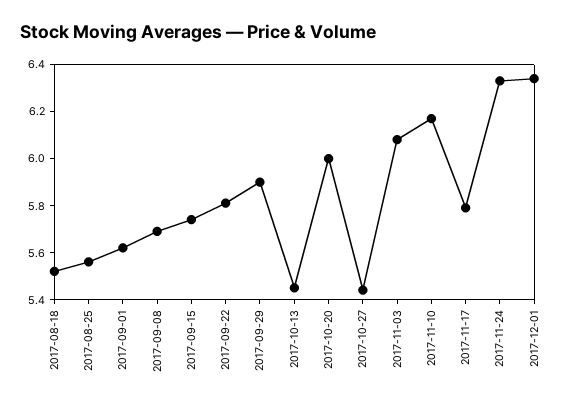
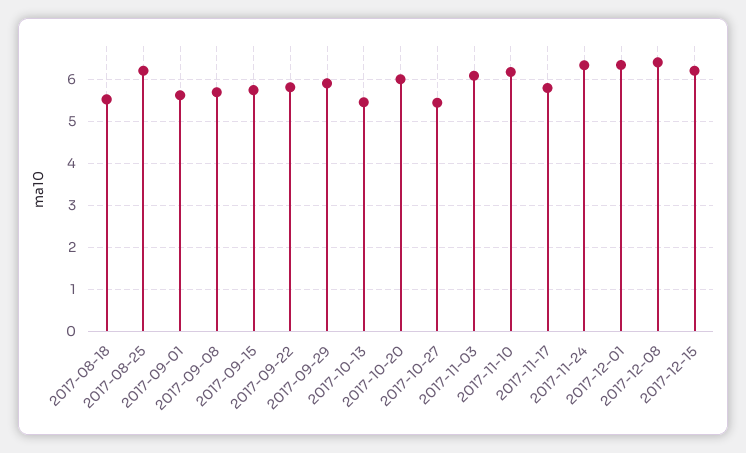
2017-08-25: 5.55 -> 6.2
2017-12-08: none -> 6.4
2017-12-15: none -> 6.2

